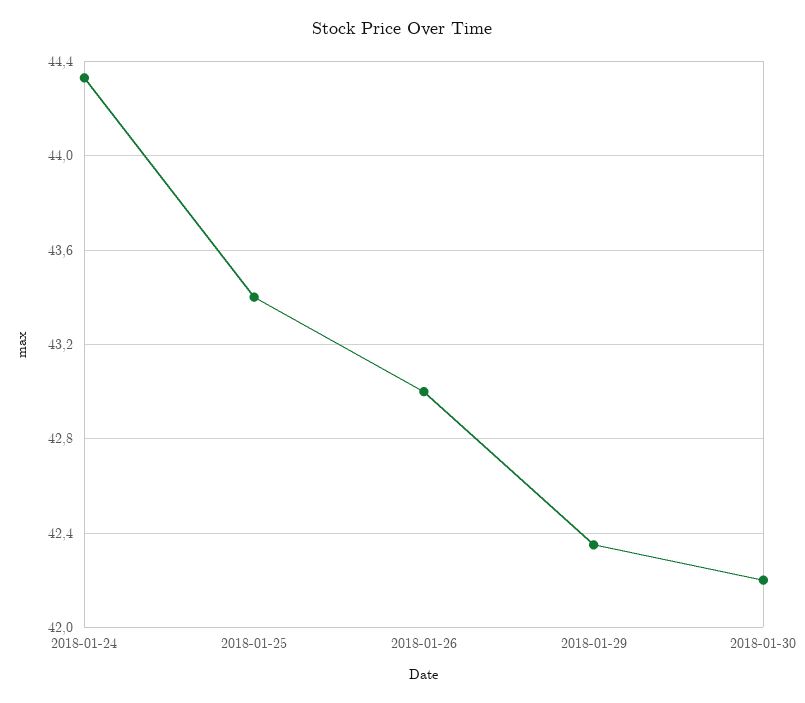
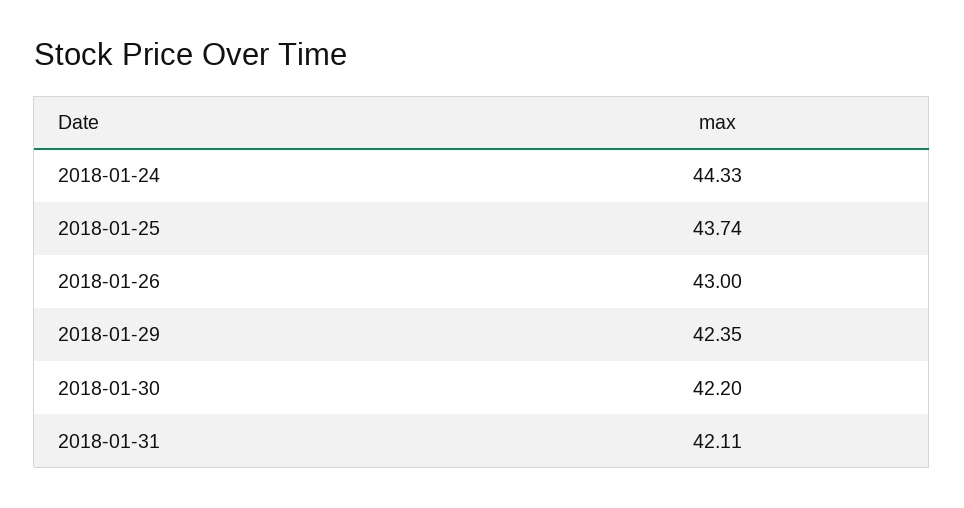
2018-01-25: 43.4 -> 43.74
2018-01-31: none -> 42.11

